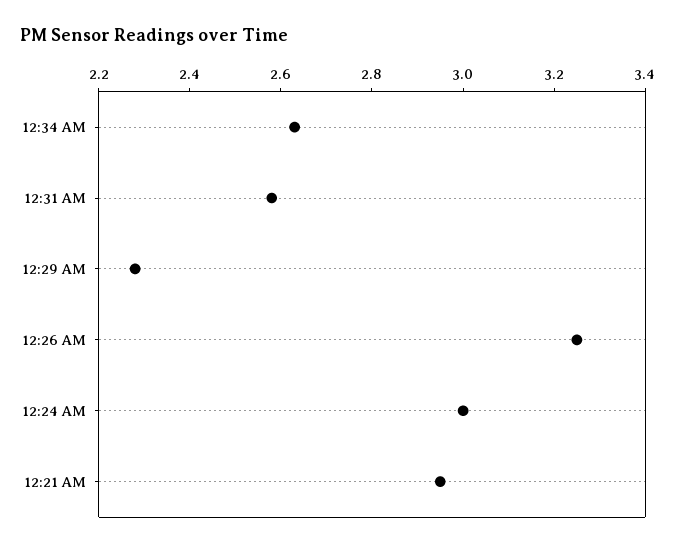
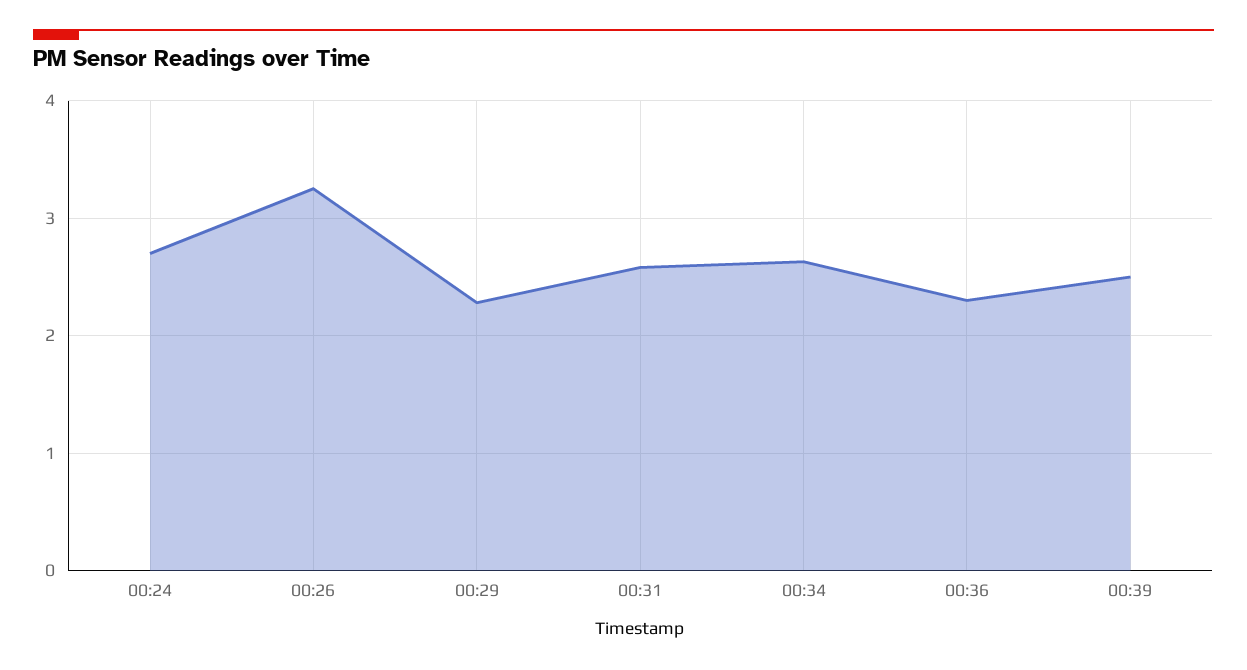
12:24 AM: 3 -> 2.7
12:21 AM: 2.95 -> none
00:36: none -> 2.3
00:39: none -> 2.5

